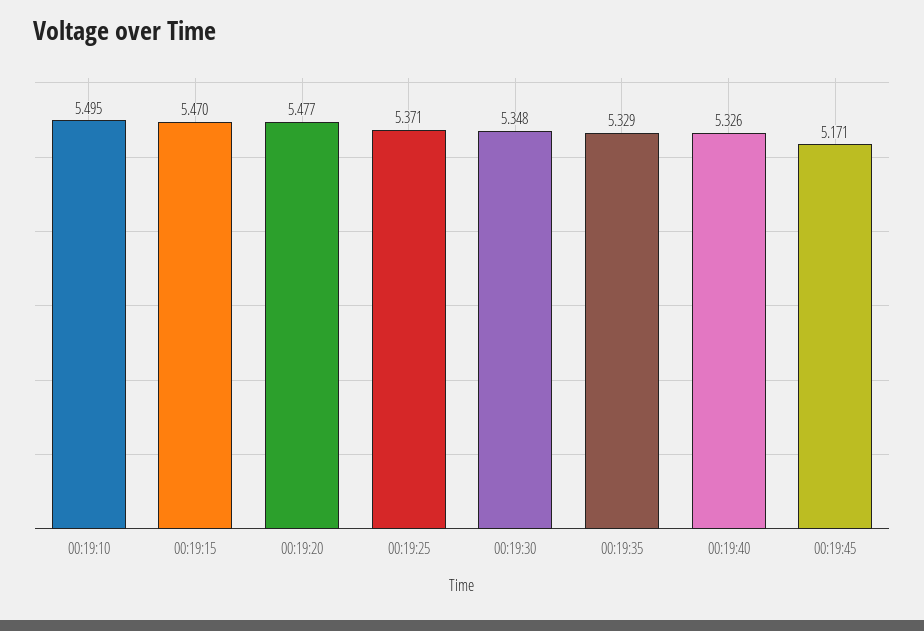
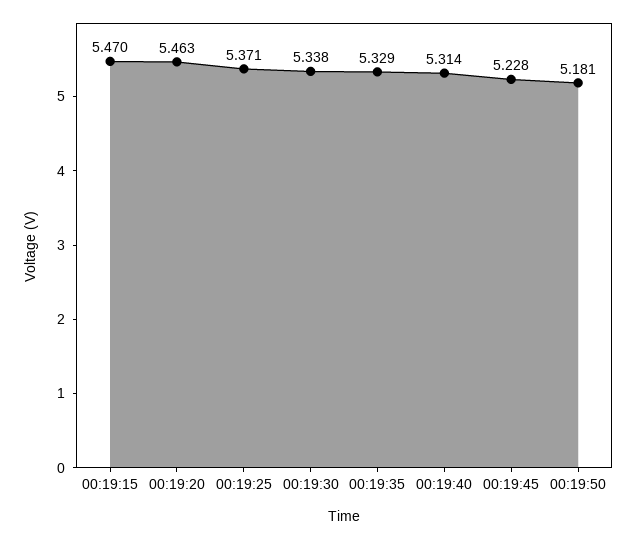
00:19:10: 5.495 -> none
00:19:20: 5.477 -> 5.463
00:19:30: 5.348 -> 5.338
00:19:40: 5.326 -> 5.314
00:19:45: 5.171 -> 5.228
00:19:50: none -> 5.181

